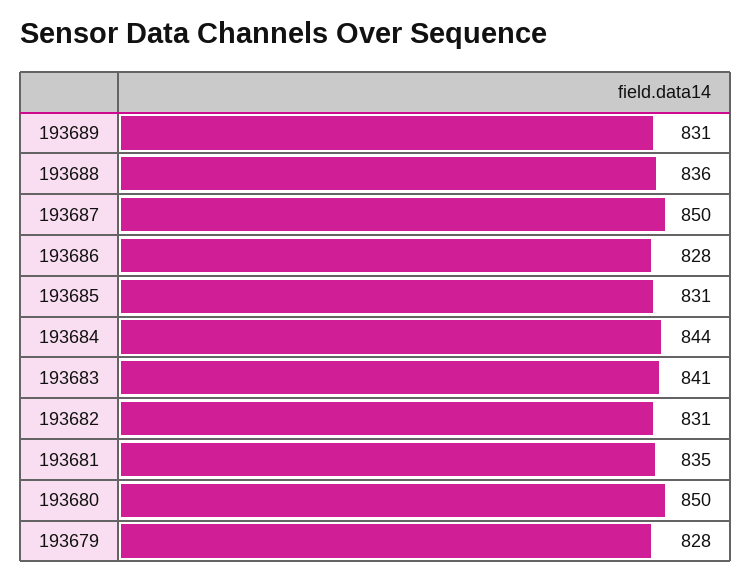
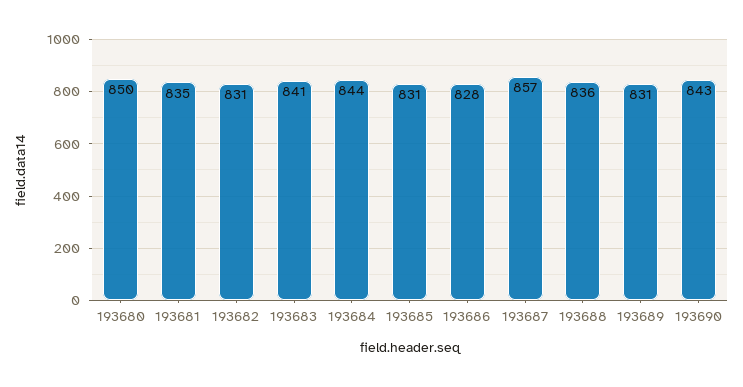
193687: 850 -> 857
193679: 828 -> none
193690: none -> 843

